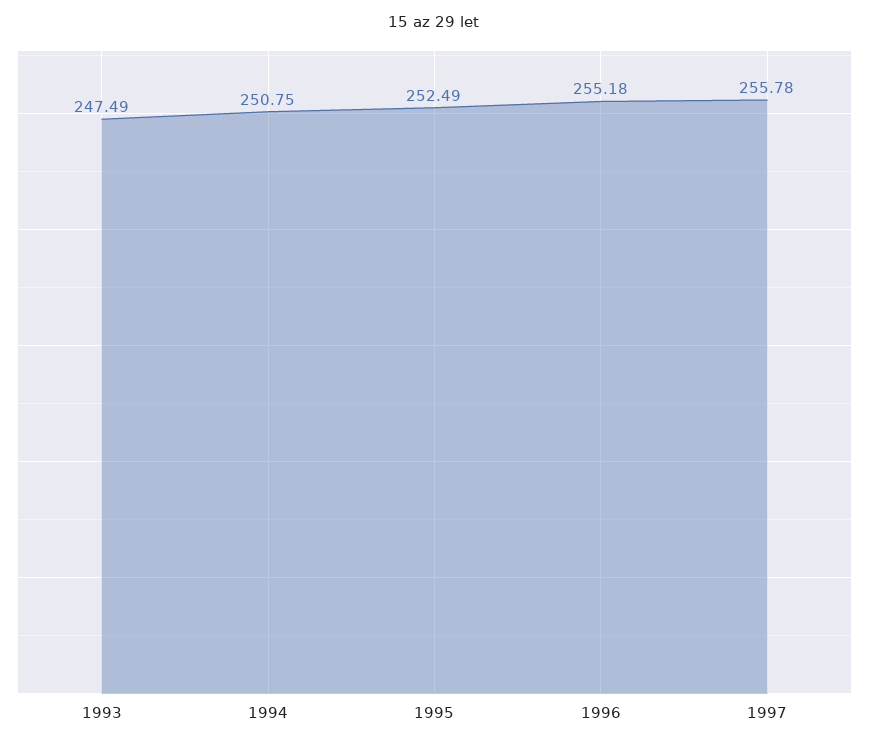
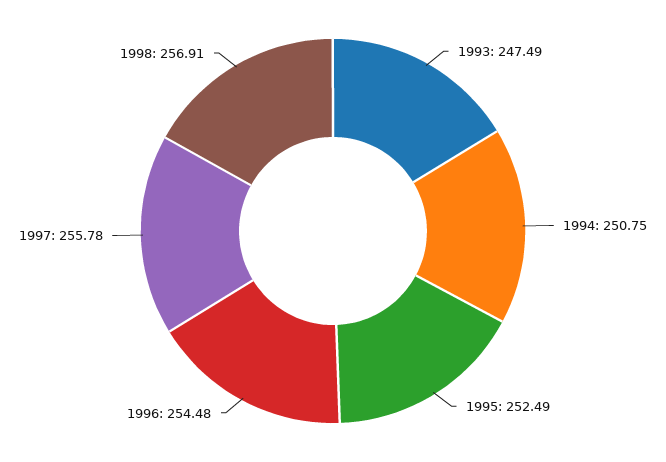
1996: 255.18 -> 254.48
1998: none -> 256.91

